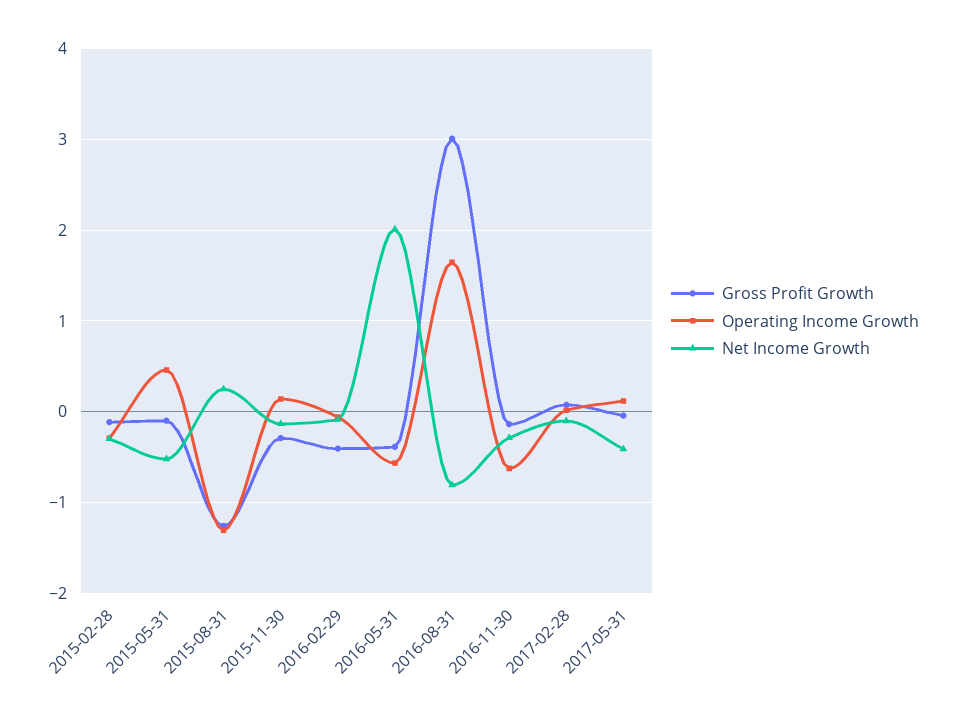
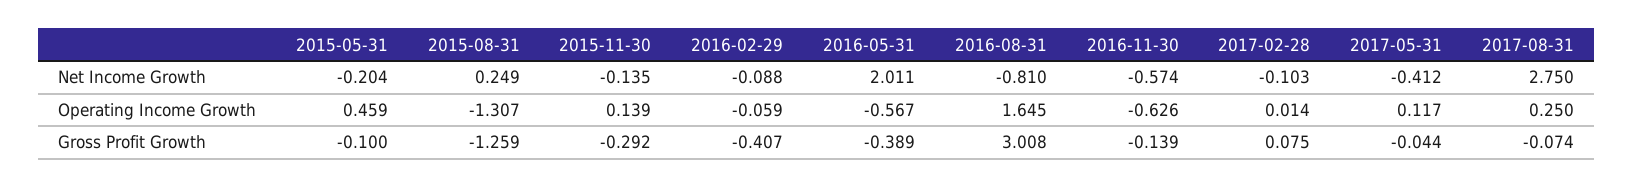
Gross Profit Growth, 2015-02-28: -0.1 -> none
Operating Income Growth, 2015-02-28: -0.3 -> none
Net Income Growth, 2015-02-28: -0.3 -> none
Net Income Growth, 2015-05-31: -0.5 -> -0.204
Net Income Growth, 2016-11-30: -0.3 -> -0.574
Net Income Growth, 2017-08-31: none -> 2.75
Operating Income Growth, 2017-08-31: none -> 0.25
Gross Profit Growth, 2017-08-31: none -> -0.074

